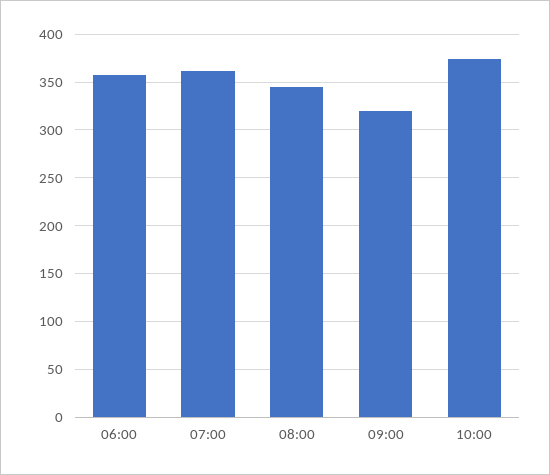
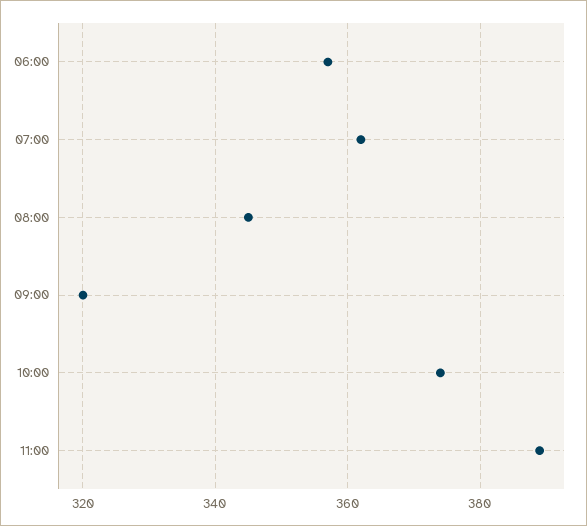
11:00: none -> 390

